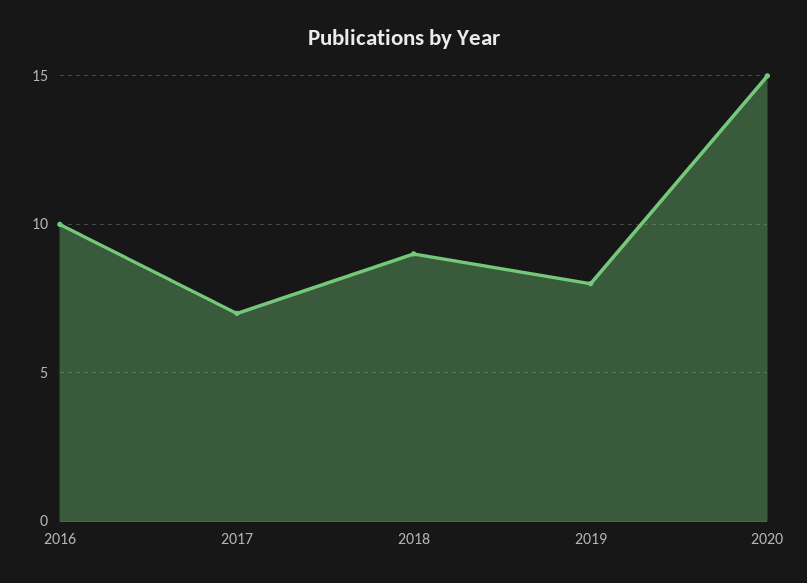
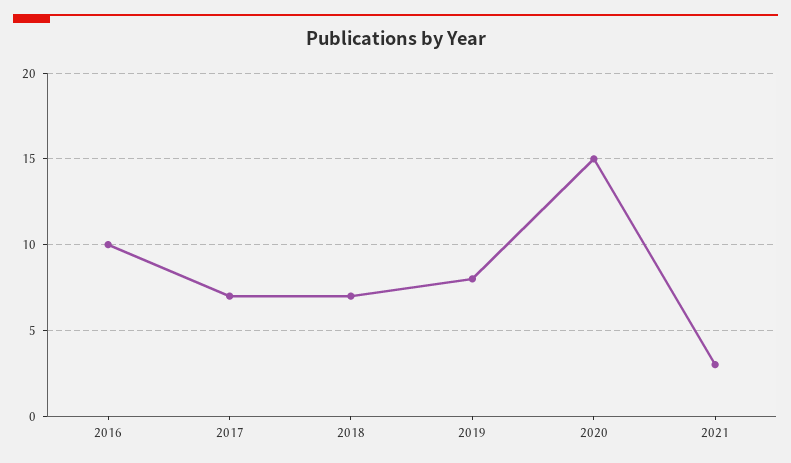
2018: 9 -> 7
2021: none -> 3

